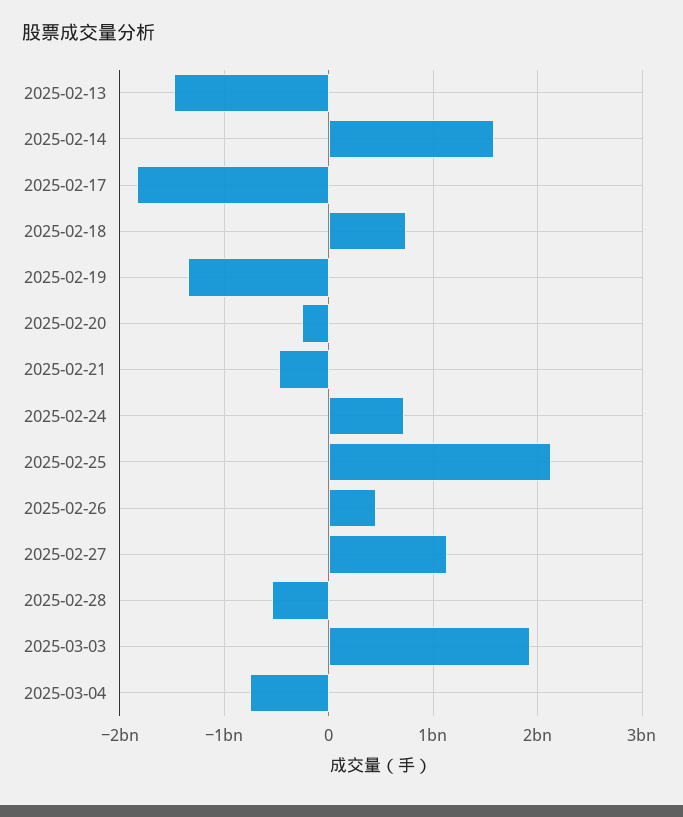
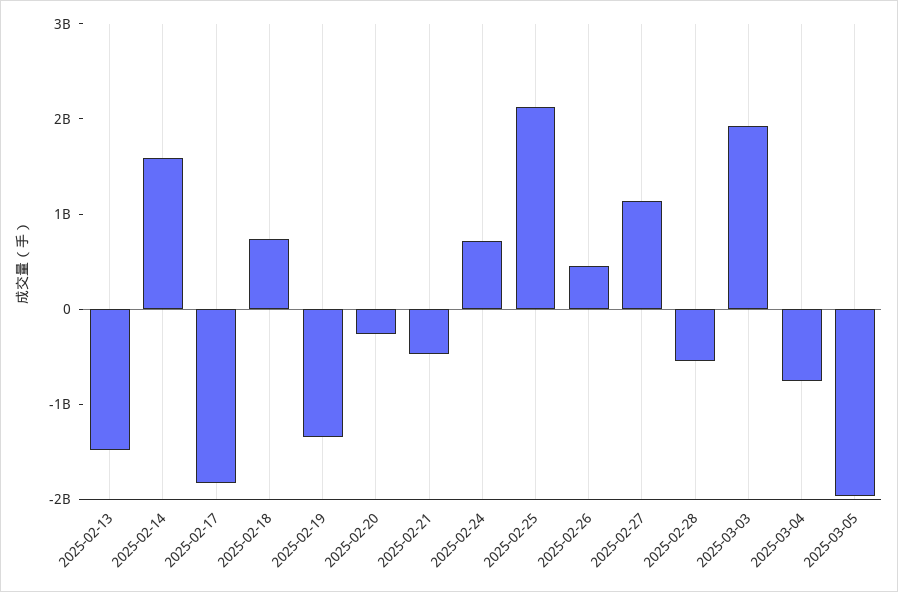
2025-03-05: none -> -2000000000

